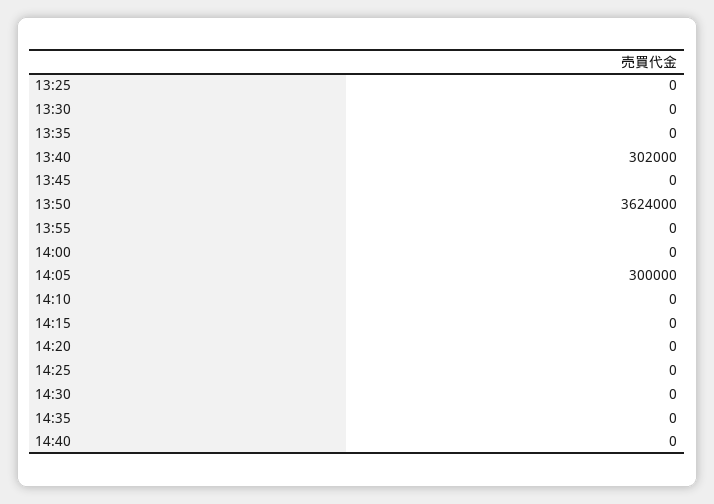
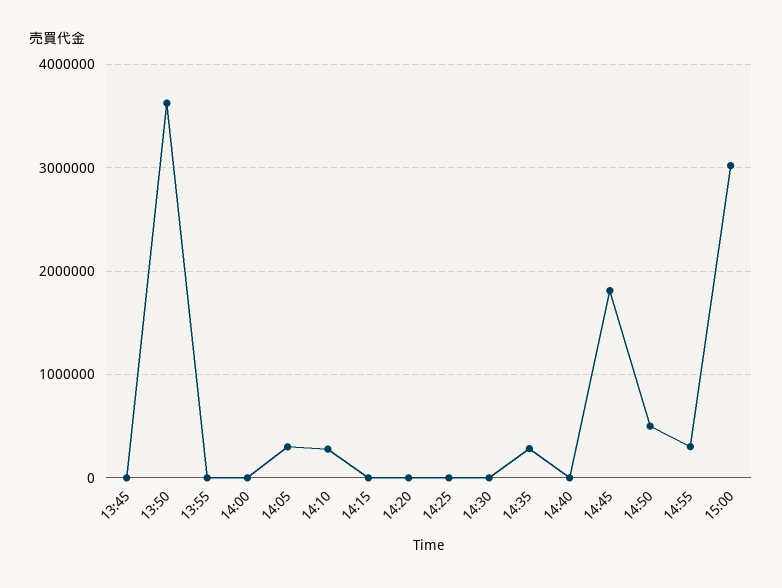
13:25: 0 -> none
13:30: 0 -> none
13:35: 0 -> none
13:40: 302000 -> none
14:10: 0 -> 300000
14:35: 0 -> 300000
14:45: none -> 1800000
14:50: none -> 500000
14:55: none -> 300000
15:00: none -> 3000000

